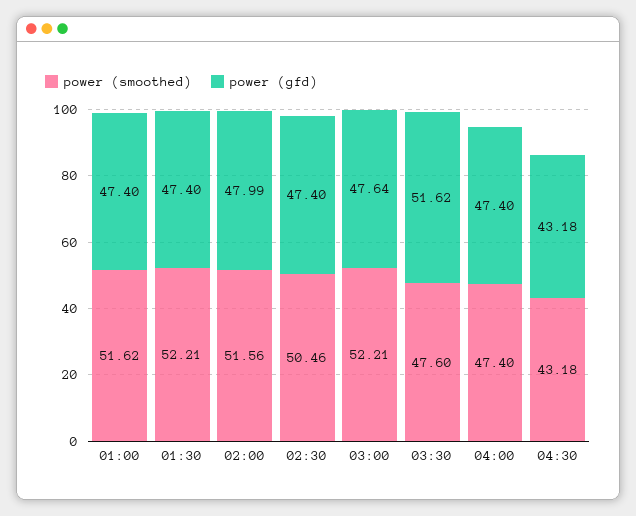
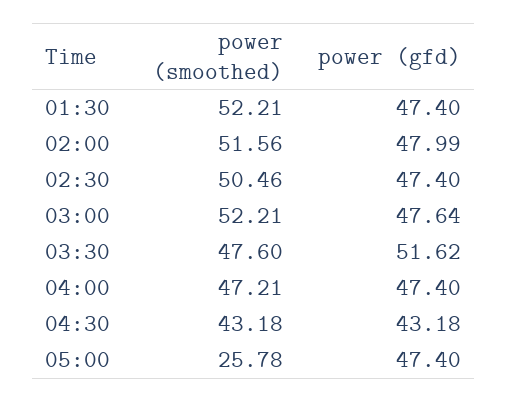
power (smoothed), 01:00: 51.62 -> none
power (gfd), 01:00: 47.4 -> none
power (smoothed), 04:00: 47.4 -> 47.21
power (smoothed), 05:00: none -> 25.78
power (gfd), 05:00: none -> 47.4

